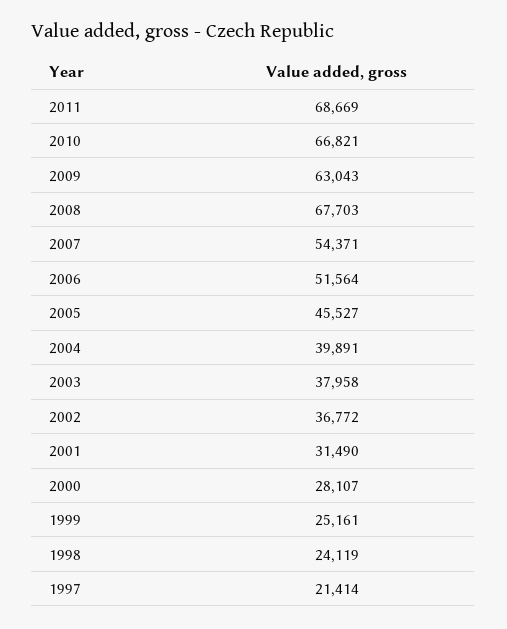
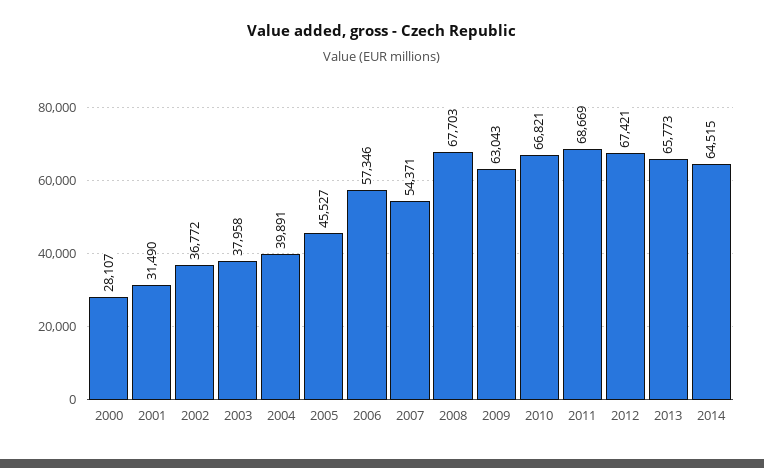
2006: 51564 -> 57346
1999: 25161 -> none
1998: 24119 -> none
1997: 21414 -> none
2012: none -> 67421
2013: none -> 65773
2014: none -> 64515

